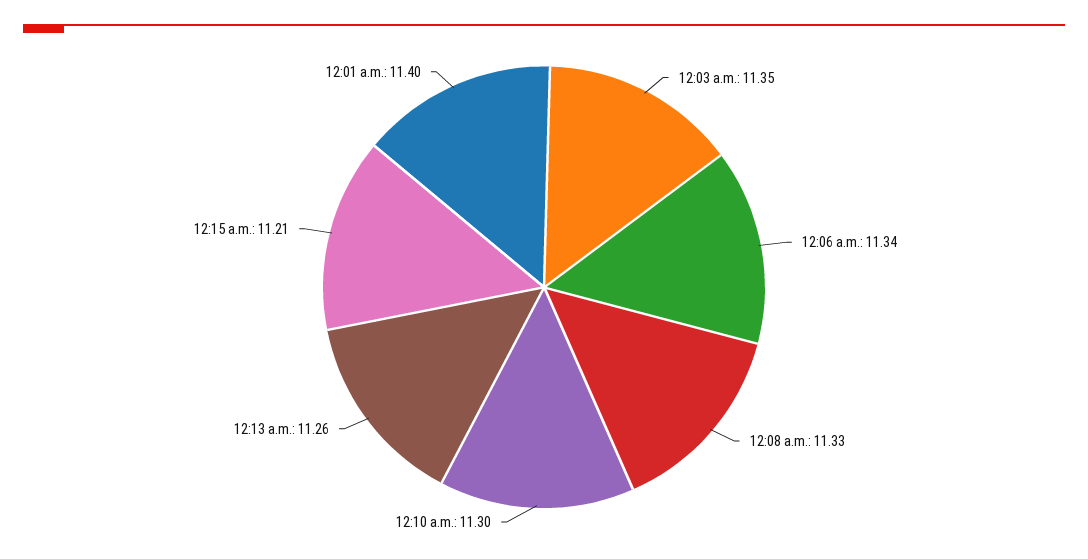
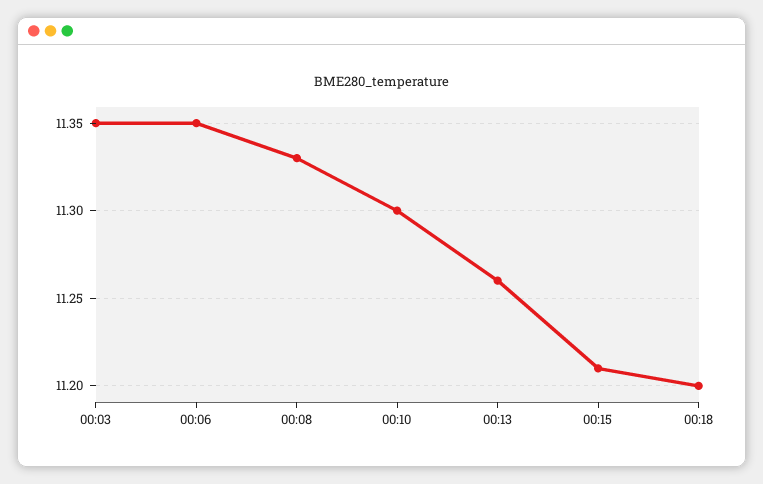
12:06 a.m.: 11.34 -> 11.35
12:01 a.m.: 11.4 -> none
00:18: none -> 11.2

